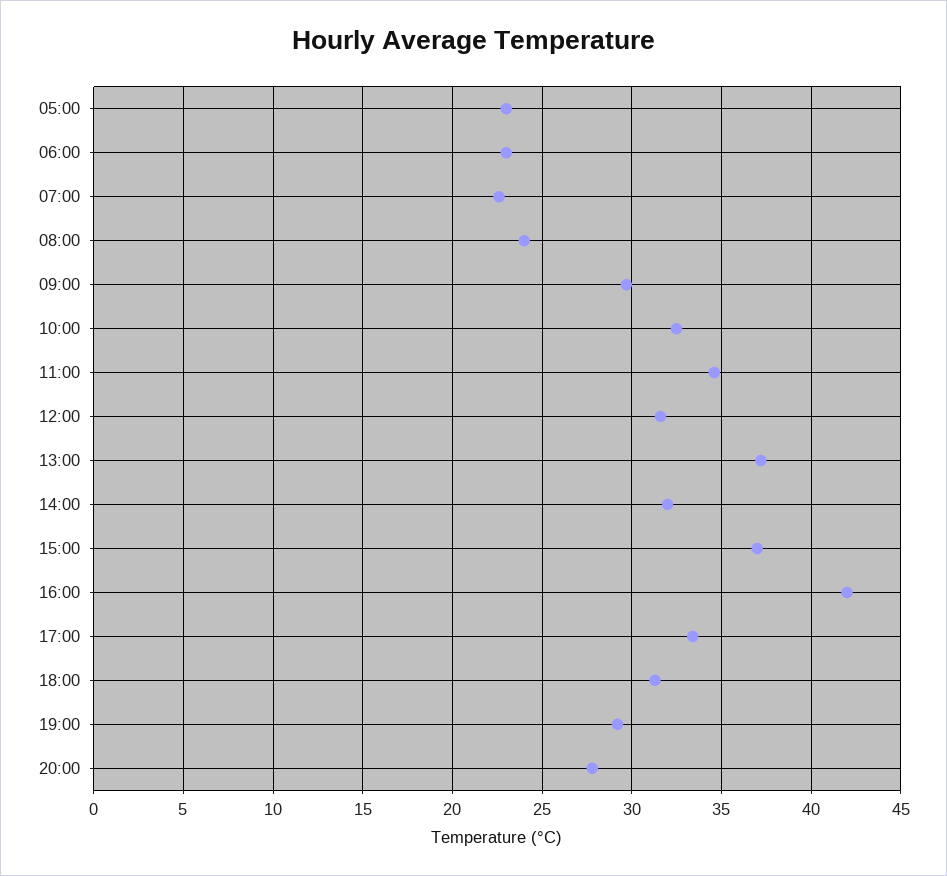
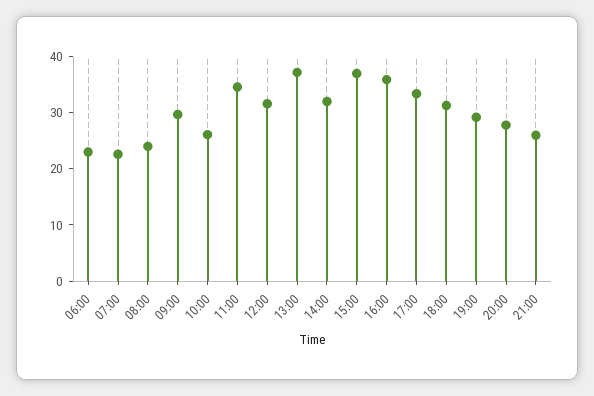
05:00: 23 -> none
10:00: 32.5 -> 26
16:00: 42 -> 36
21:00: none -> 26

